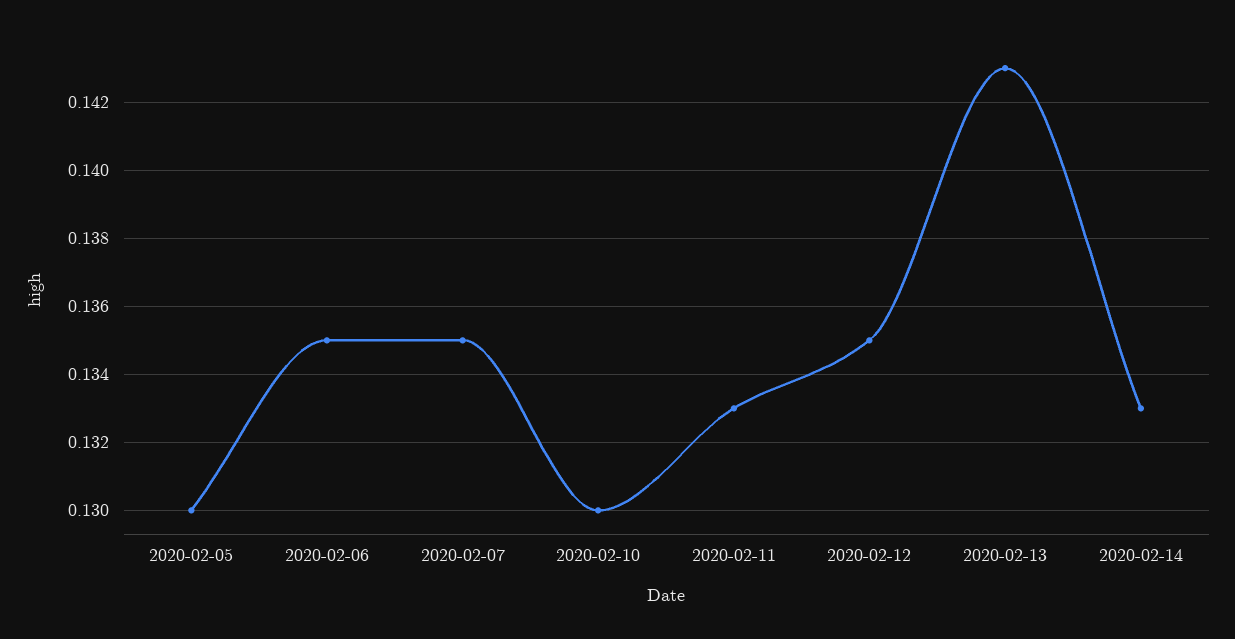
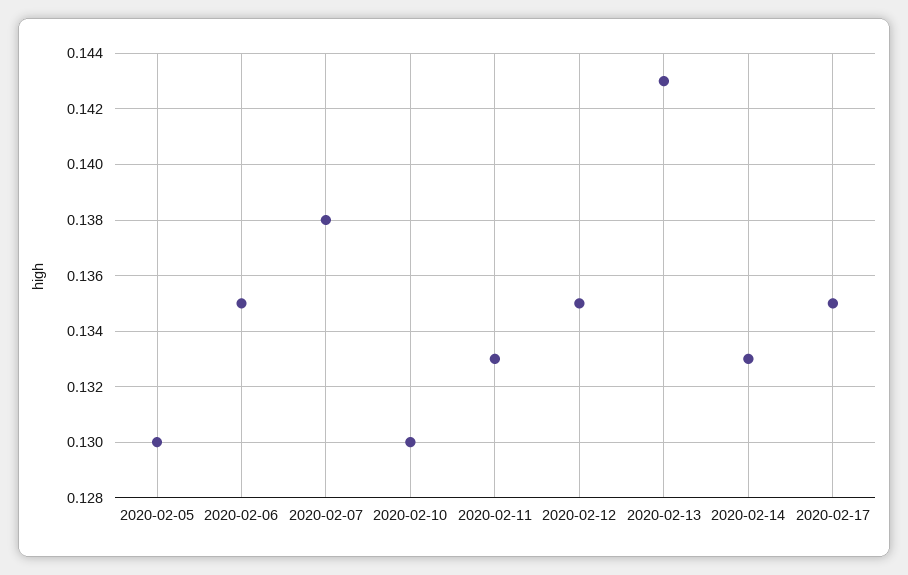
2020-02-07: 0.135 -> 0.138
2020-02-17: none -> 0.135

